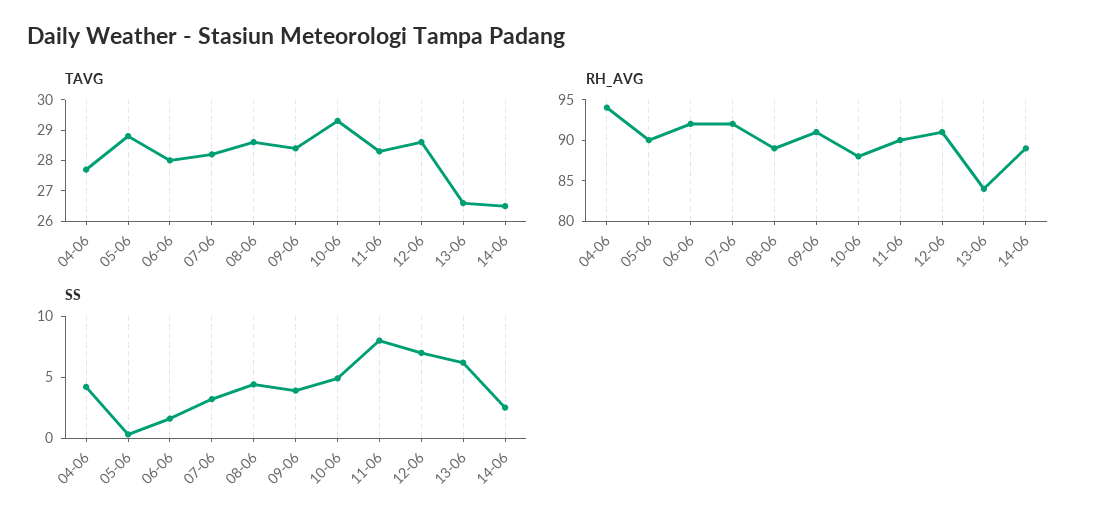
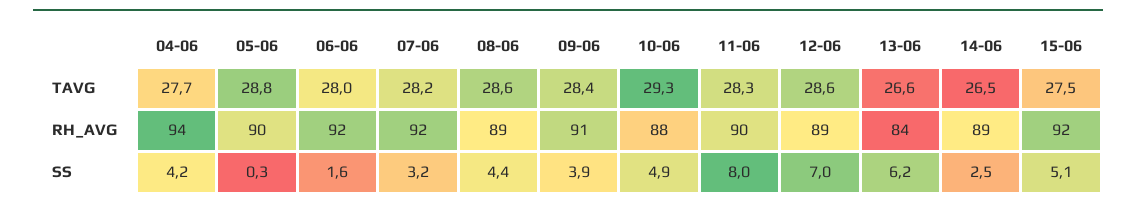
RH_AVG, 12-06: 91 -> 89
TAVG, 15-06: none -> 27.5
RH_AVG, 15-06: none -> 92
SS, 15-06: none -> 5.1

